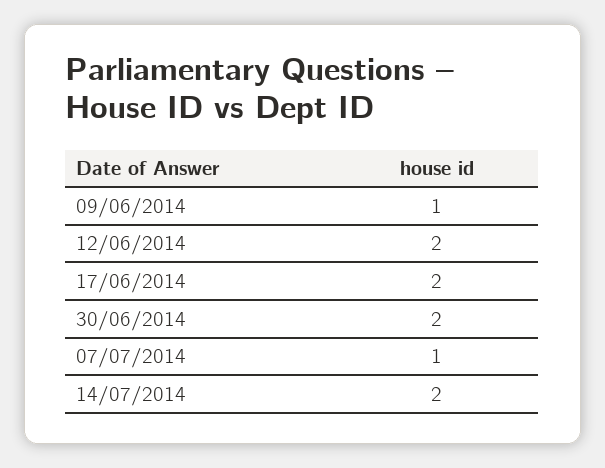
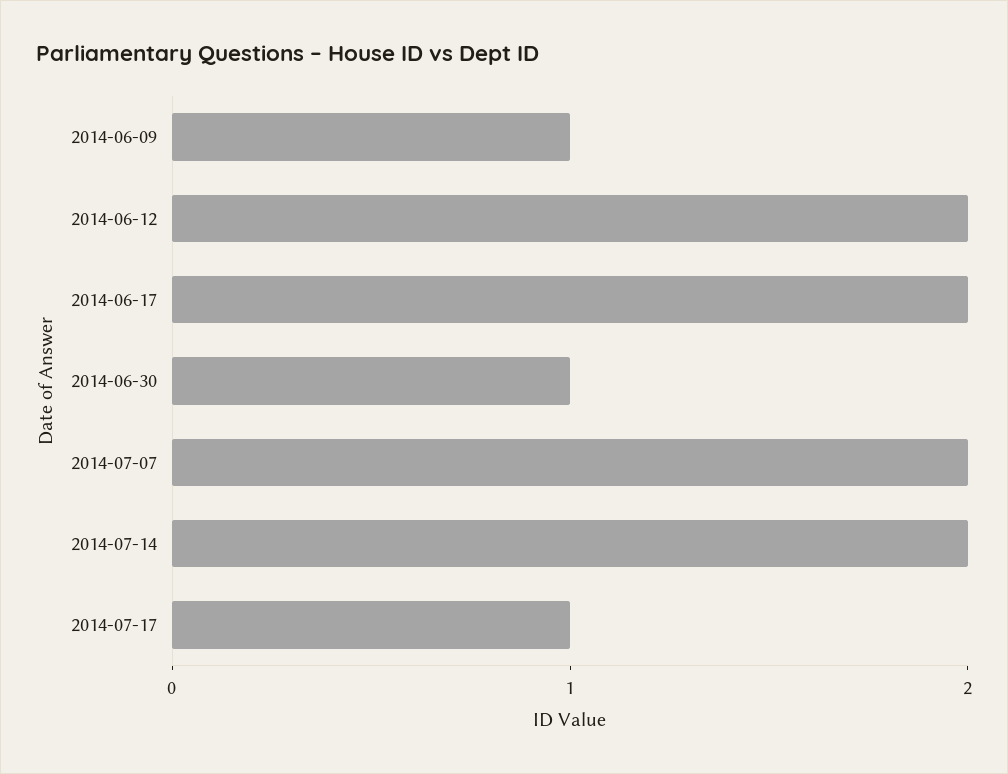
30/06/2014: 2 -> 1
07/07/2014: 1 -> 2
2014-07-17: none -> 1

